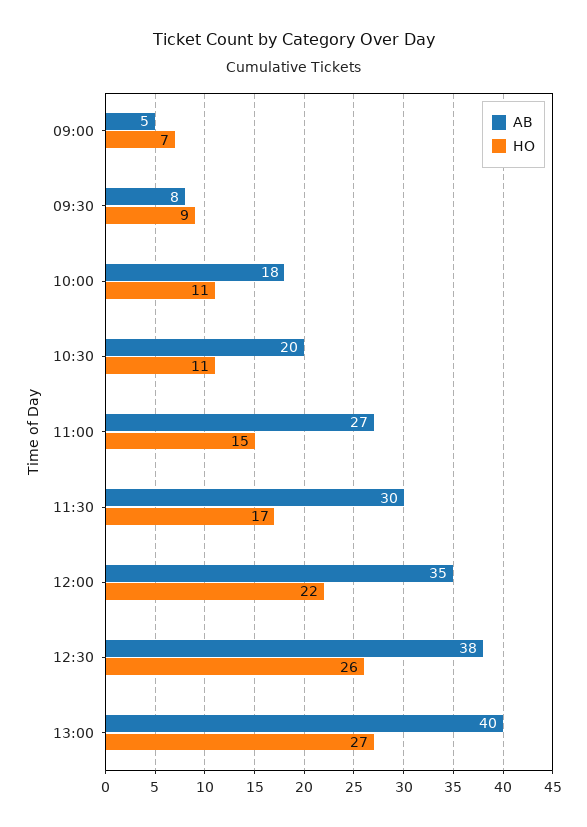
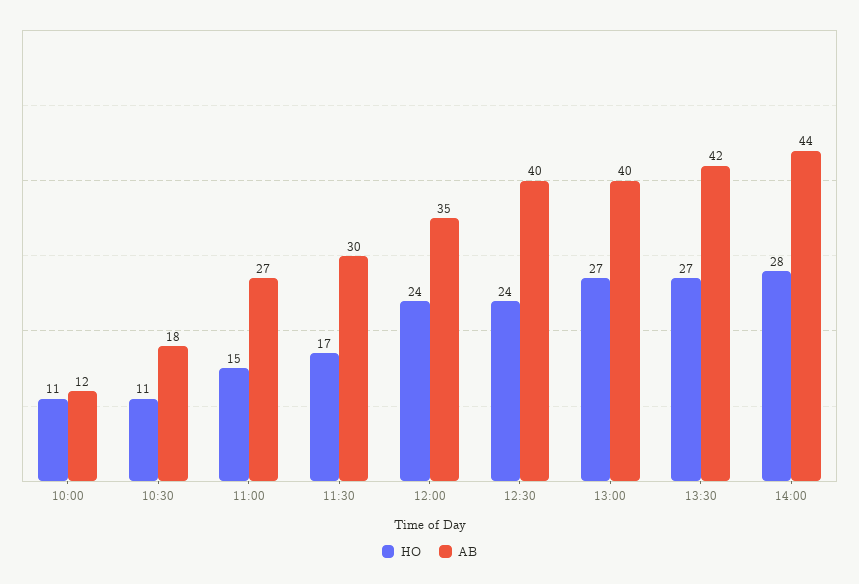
AB, 09:00: 5 -> none
HO, 09:00: 7 -> none
AB, 09:30: 8 -> none
HO, 09:30: 9 -> none
AB, 10:00: 18 -> 12
AB, 10:30: 20 -> 18
HO, 12:00: 22 -> 24
AB, 12:30: 38 -> 40
HO, 12:30: 26 -> 24
HO, 13:30: none -> 27
AB, 13:30: none -> 42
HO, 14:00: none -> 28
AB, 14:00: none -> 44

